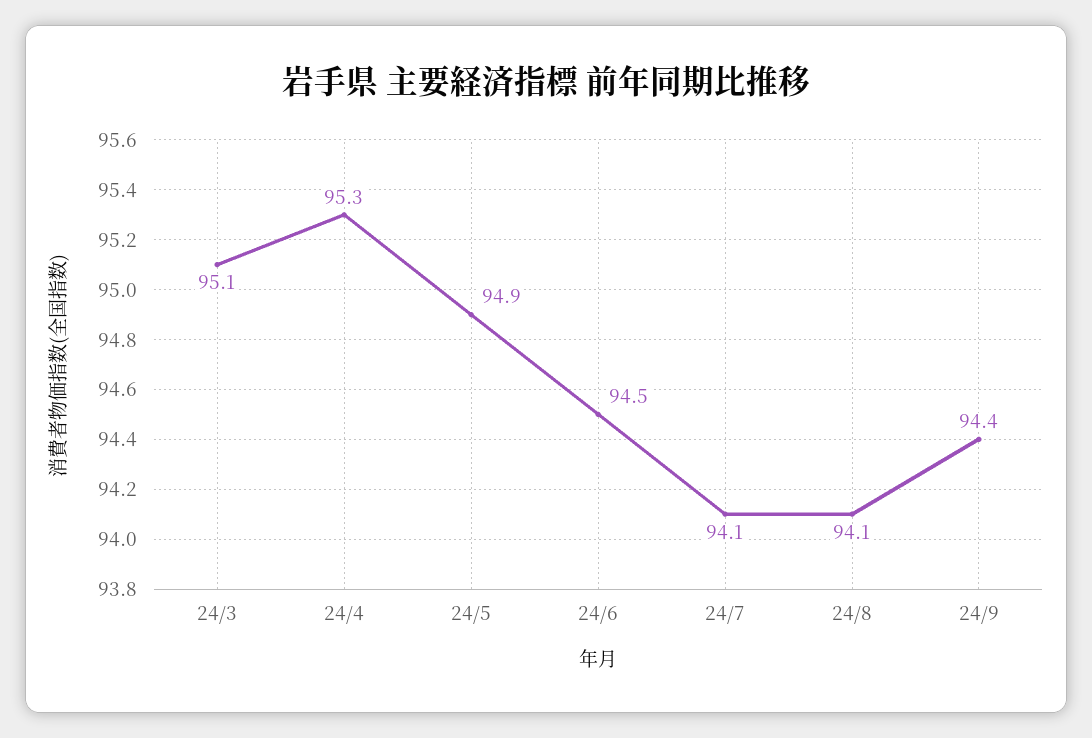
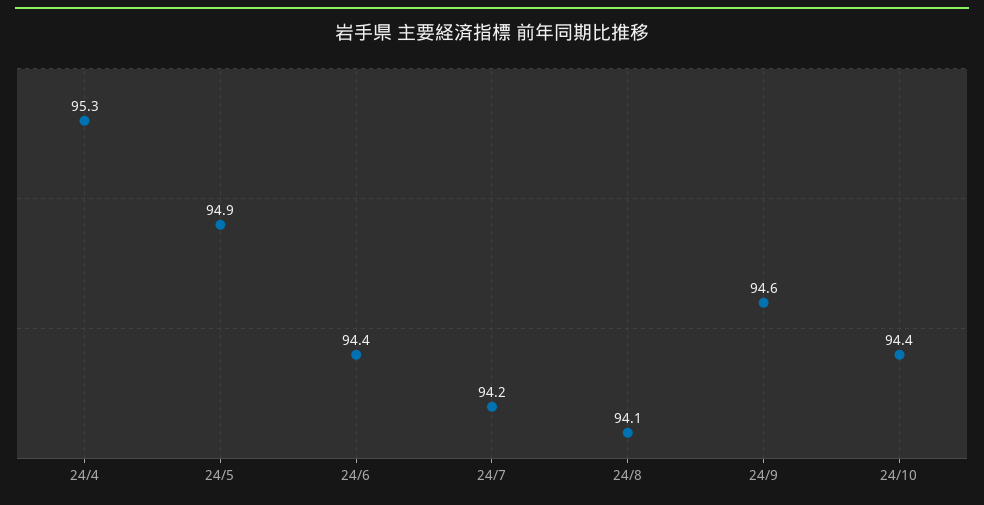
24/3: 95.1 -> none
24/6: 94.5 -> 94.4
24/7: 94.1 -> 94.2
24/9: 94.4 -> 94.6
24/10: none -> 94.4

